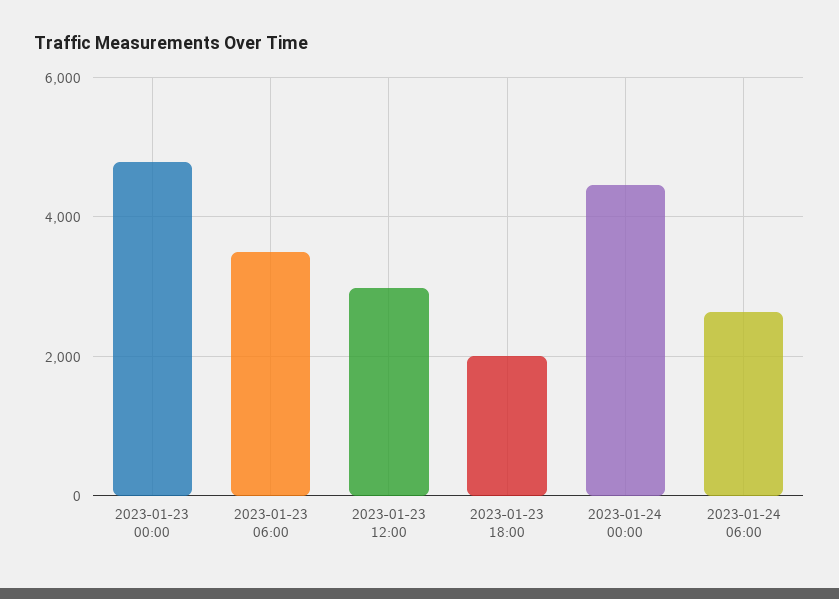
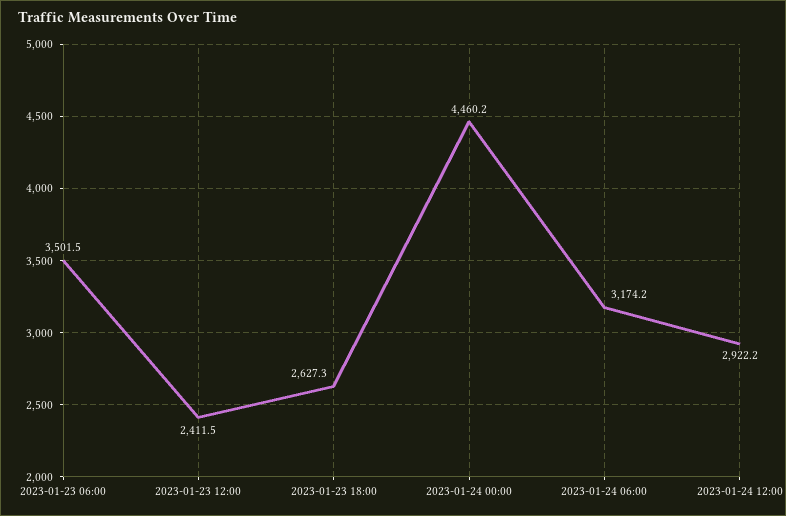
2023-01-23 00:00: 4800 -> none
2023-01-23 12:00: 3000 -> 2411.5
2023-01-23 18:00: 2000 -> 2627.3
2023-01-24 06:00: 2600 -> 3174.2
2023-01-24 12:00: none -> 2922.2

